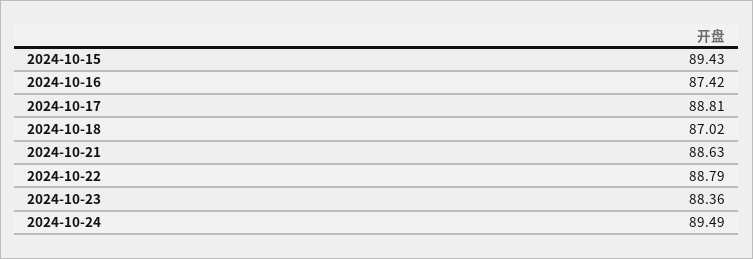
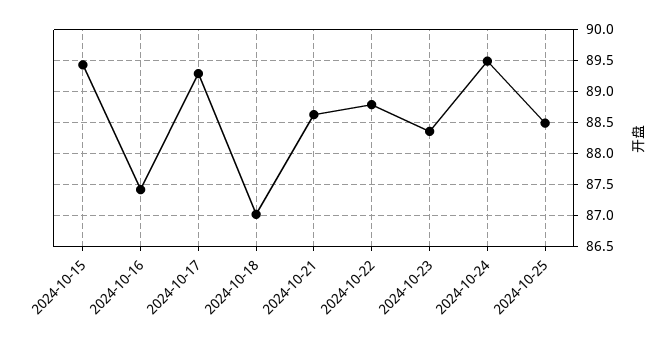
2024-10-17: 88.81 -> 89.3
2024-10-25: none -> 88.5

